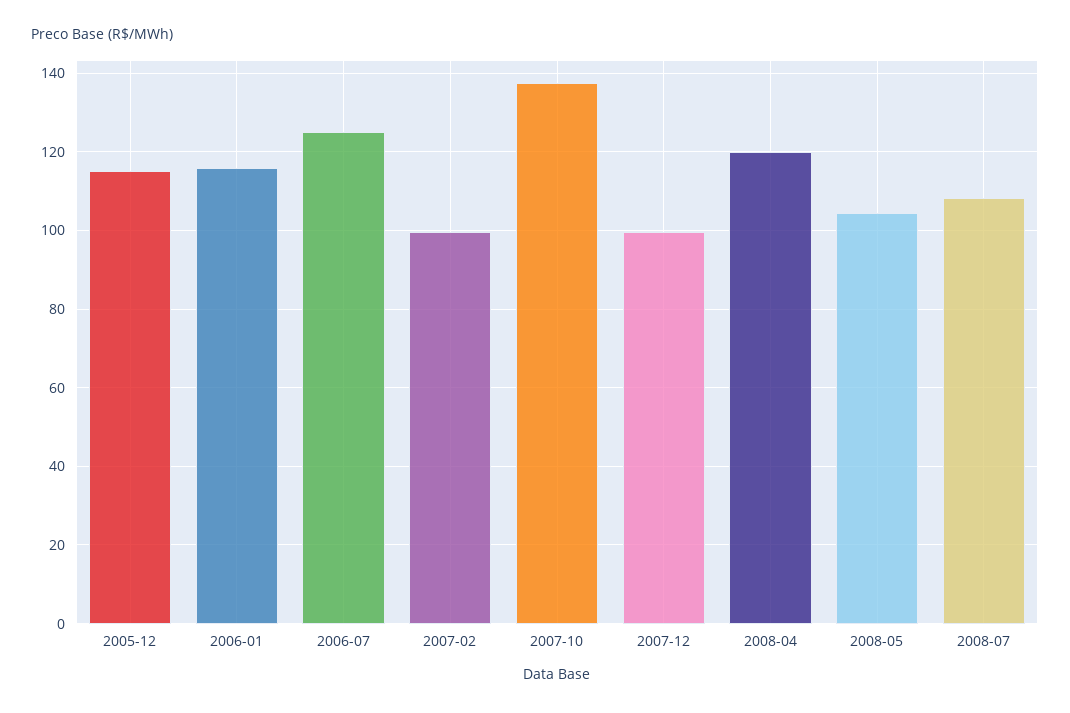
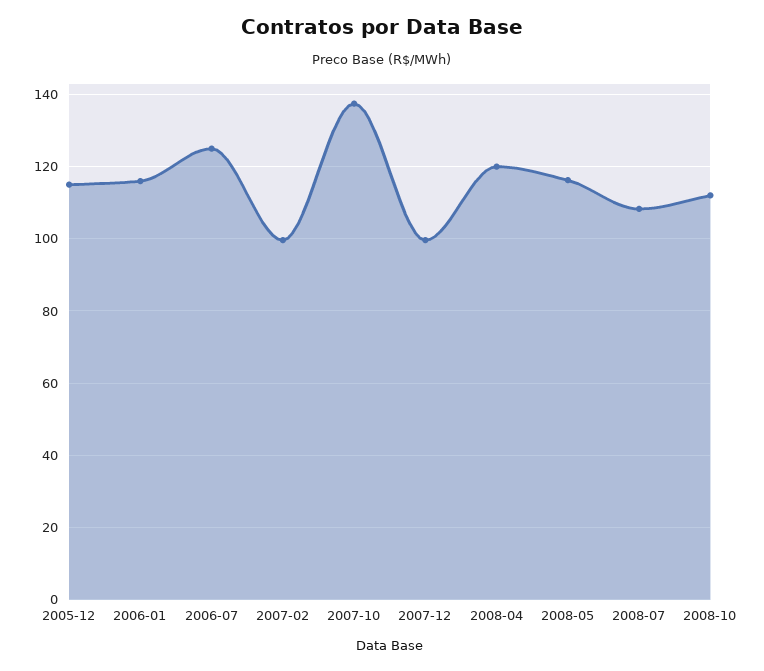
2008-05: 104 -> 116
2008-10: none -> 112

